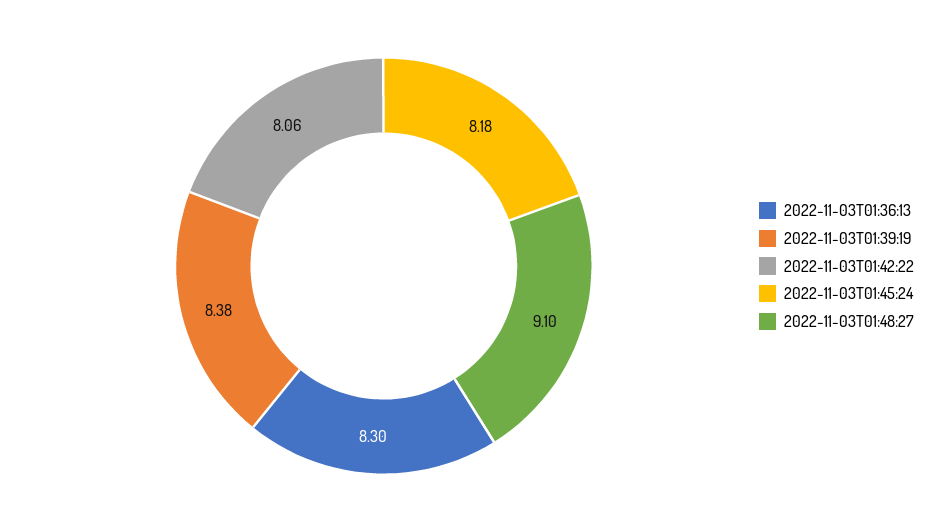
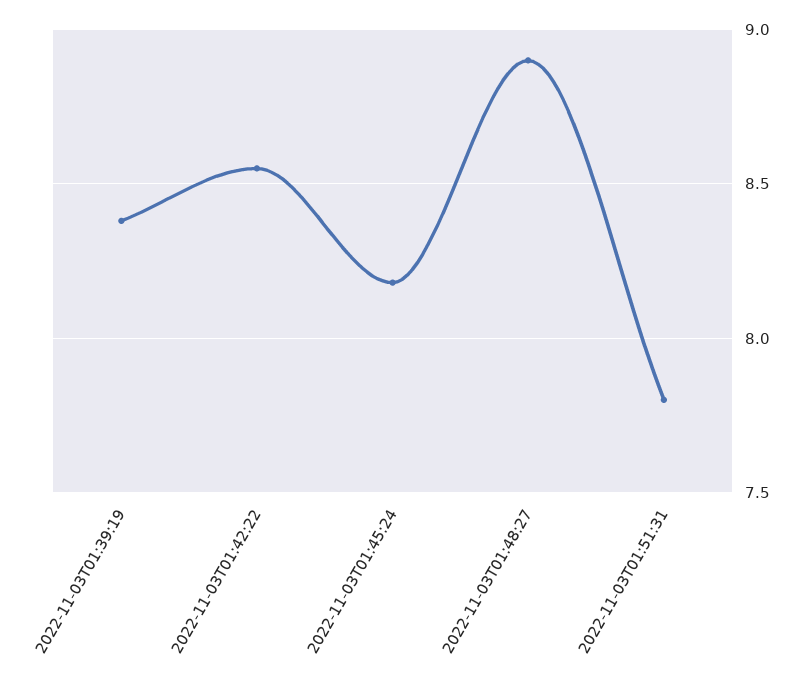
2022-11-03T01:36:13: 8.3 -> none
2022-11-03T01:42:22: 8.06 -> 8.55
2022-11-03T01:48:27: 9.1 -> 8.9
2022-11-03T01:51:31: none -> 7.8

